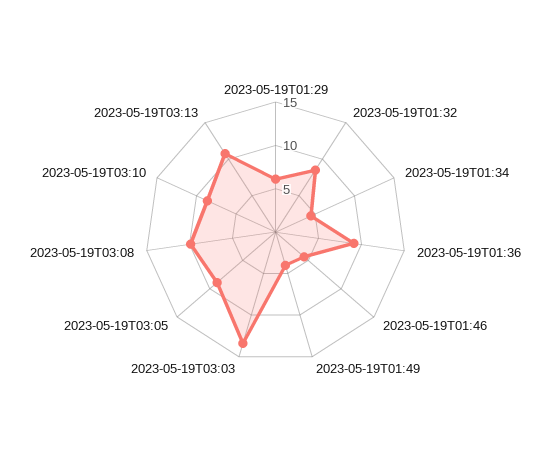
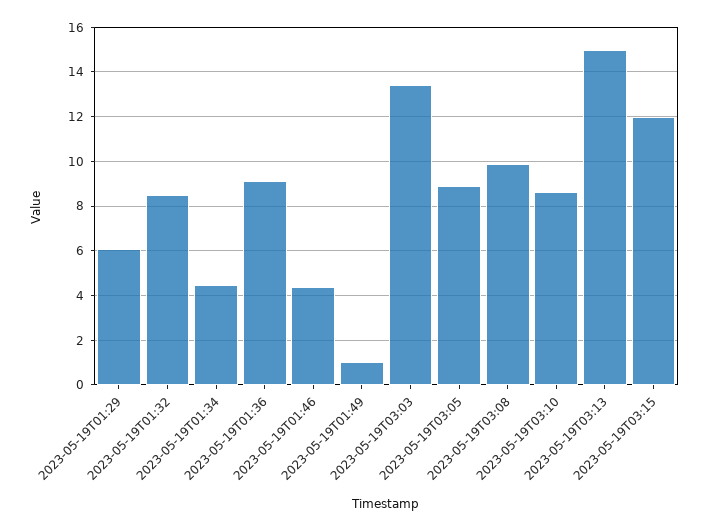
2023-05-19T01:49: 4 -> 1
2023-05-19T03:13: 11 -> 15
2023-05-19T03:15: none -> 12

